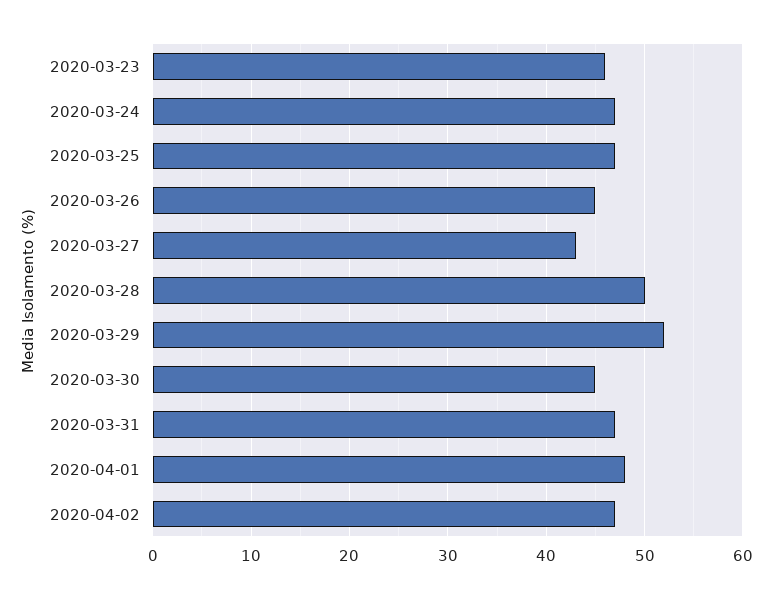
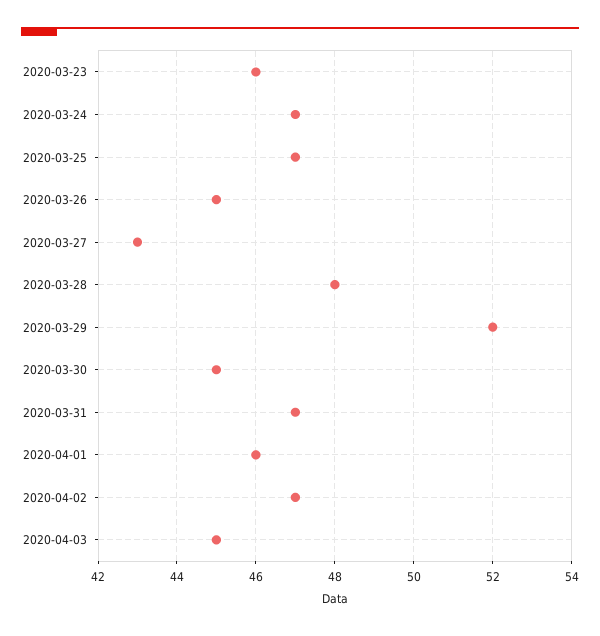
2020-03-28: 50 -> 48
2020-04-01: 48 -> 46
2020-04-03: none -> 45

